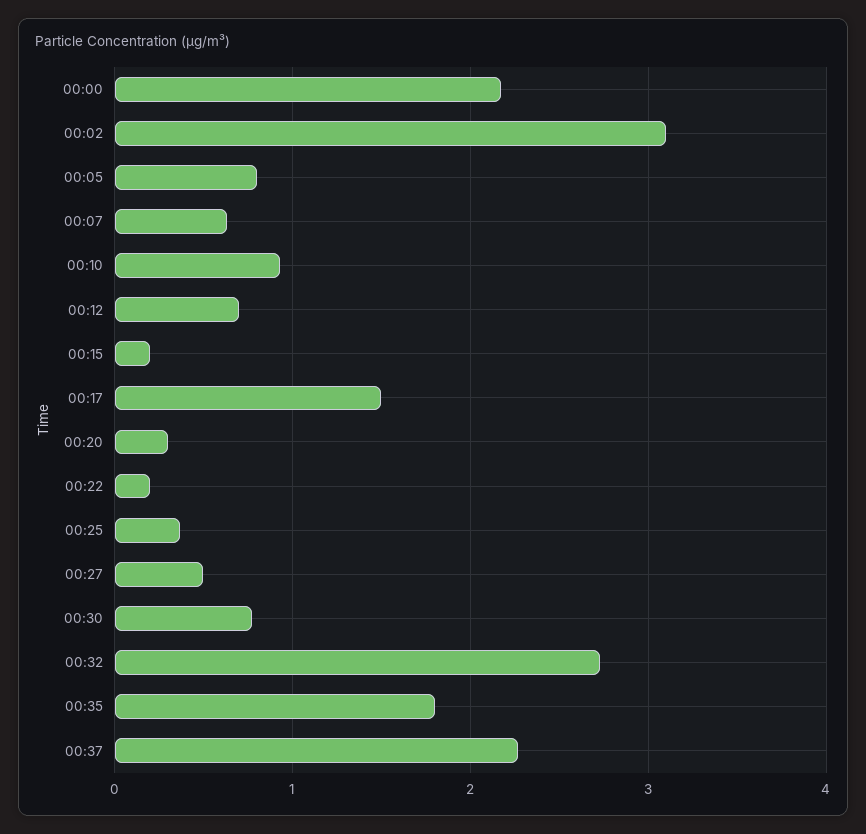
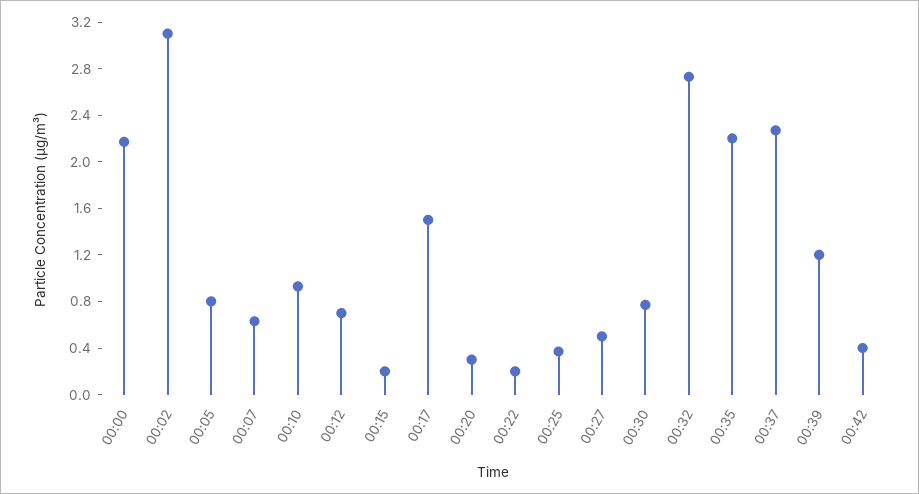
00:35: 1.8 -> 2.2
00:39: none -> 1.2
00:42: none -> 0.4

